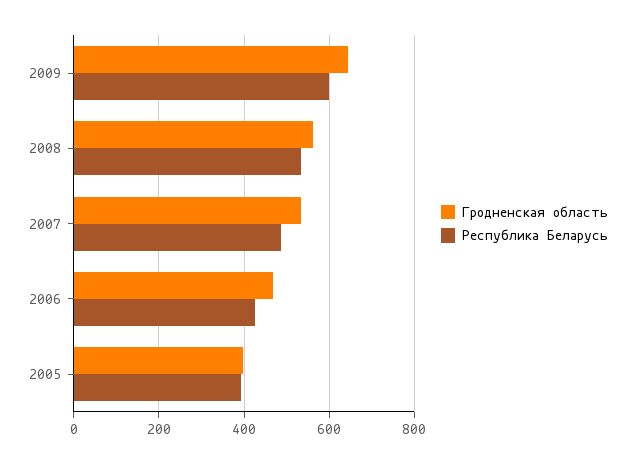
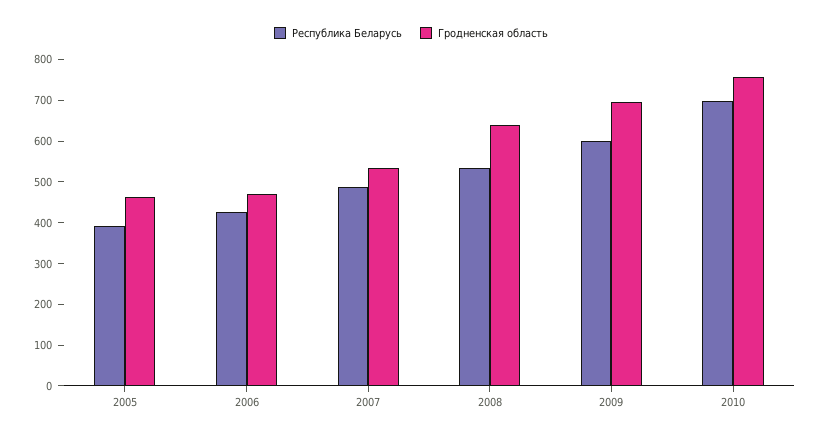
Гродненская область, 2009: 640 -> 700
Гродненская область, 2008: 560 -> 640
Гродненская область, 2005: 400 -> 460
Республика Беларусь, 2010: none -> 700
Гродненская область, 2010: none -> 760

